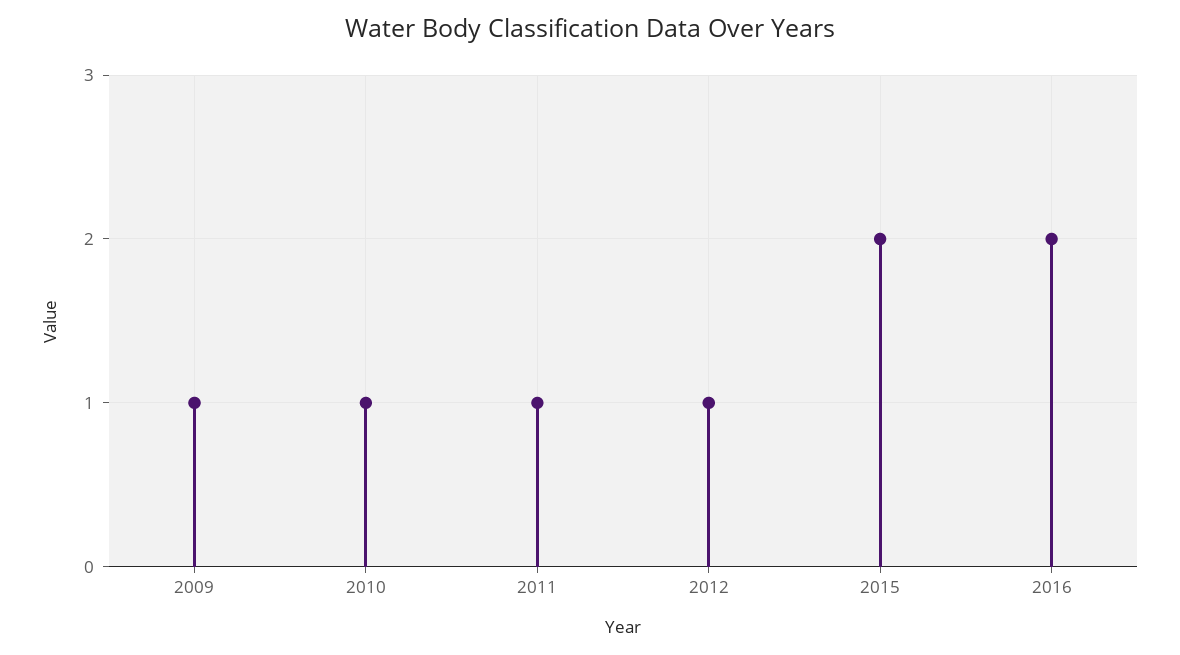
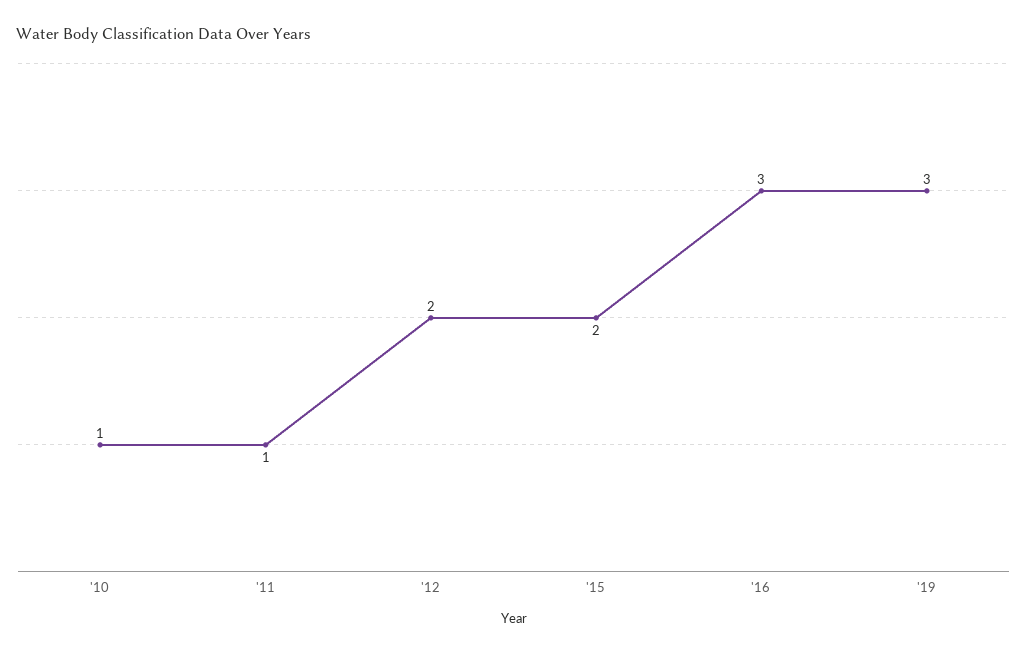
2009: 1 -> none
2012: 1 -> 2
2016: 2 -> 3
'19: none -> 3

